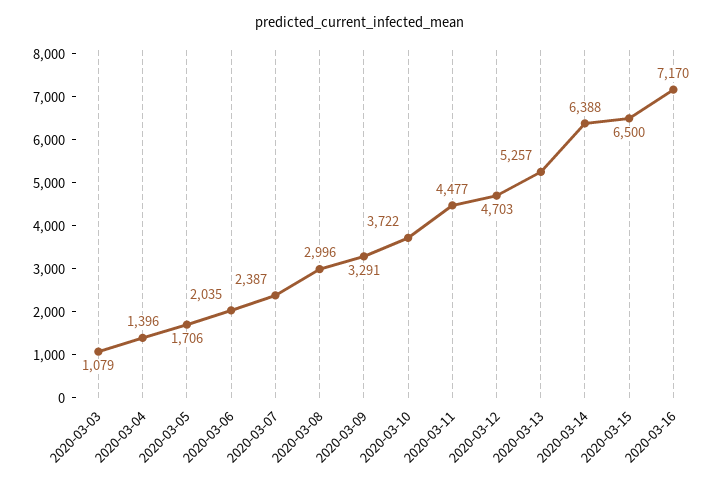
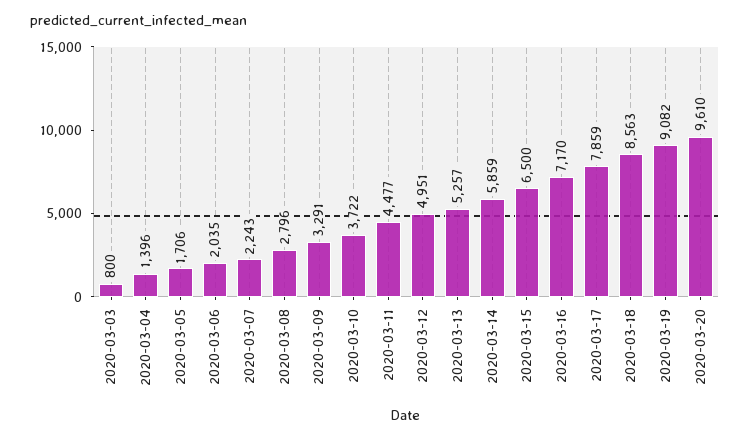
2020-03-03: 1079 -> 800
2020-03-07: 2387 -> 2243
2020-03-08: 2996 -> 2796
2020-03-12: 4703 -> 4951
2020-03-14: 6388 -> 5859
2020-03-17: none -> 7859
2020-03-18: none -> 8563
2020-03-19: none -> 9082
2020-03-20: none -> 9610

